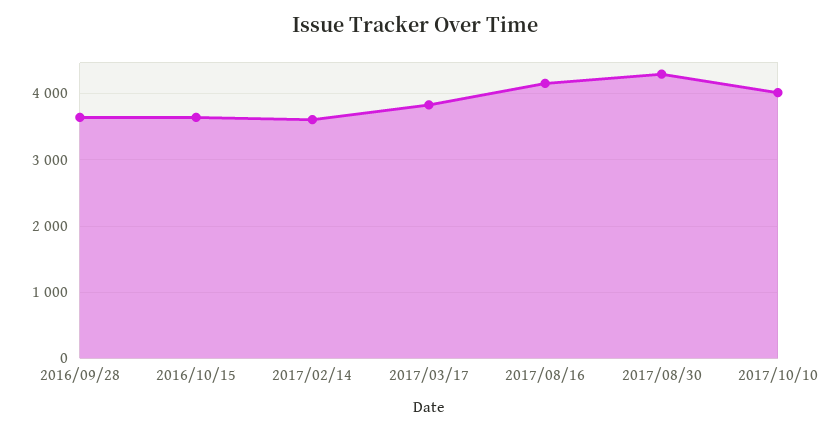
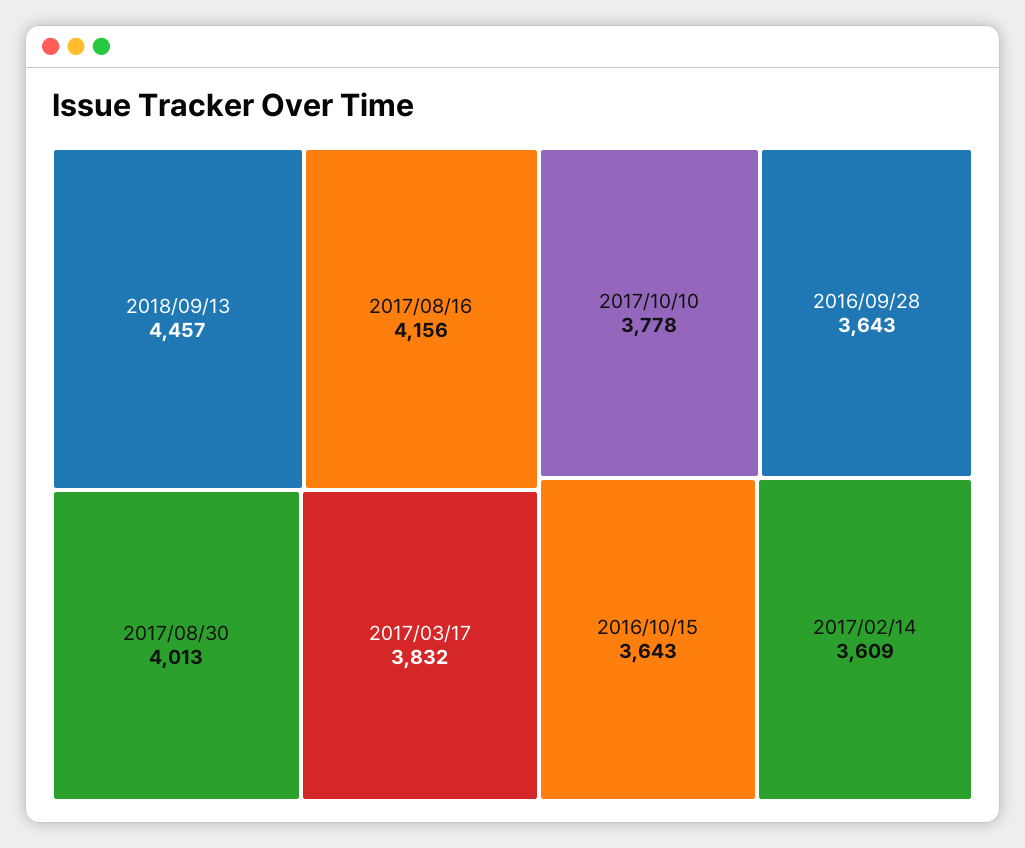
2017/08/30: 4300 -> 4013
2017/10/10: 4000 -> 3778
2018/09/13: none -> 4457

